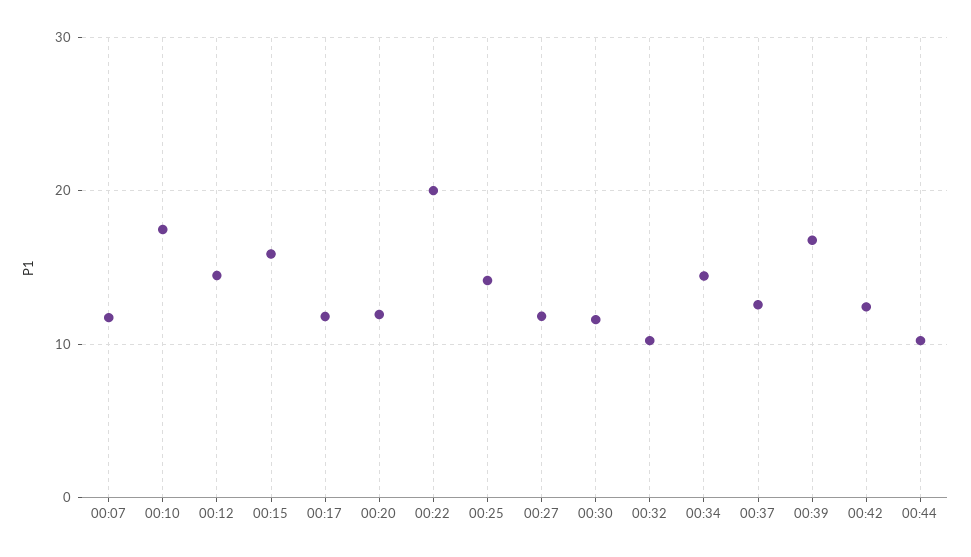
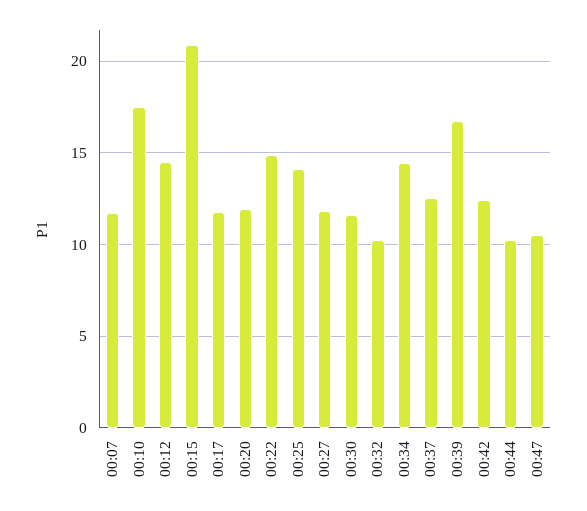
00:15: 16 -> 21
00:22: 20 -> 15
00:47: none -> 10.5

